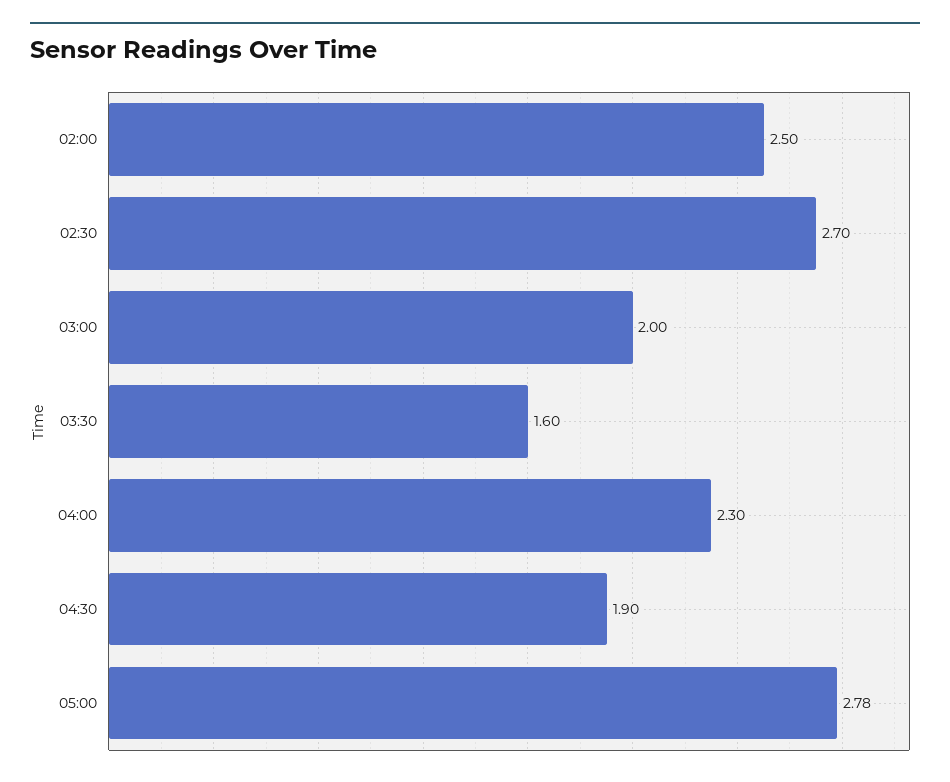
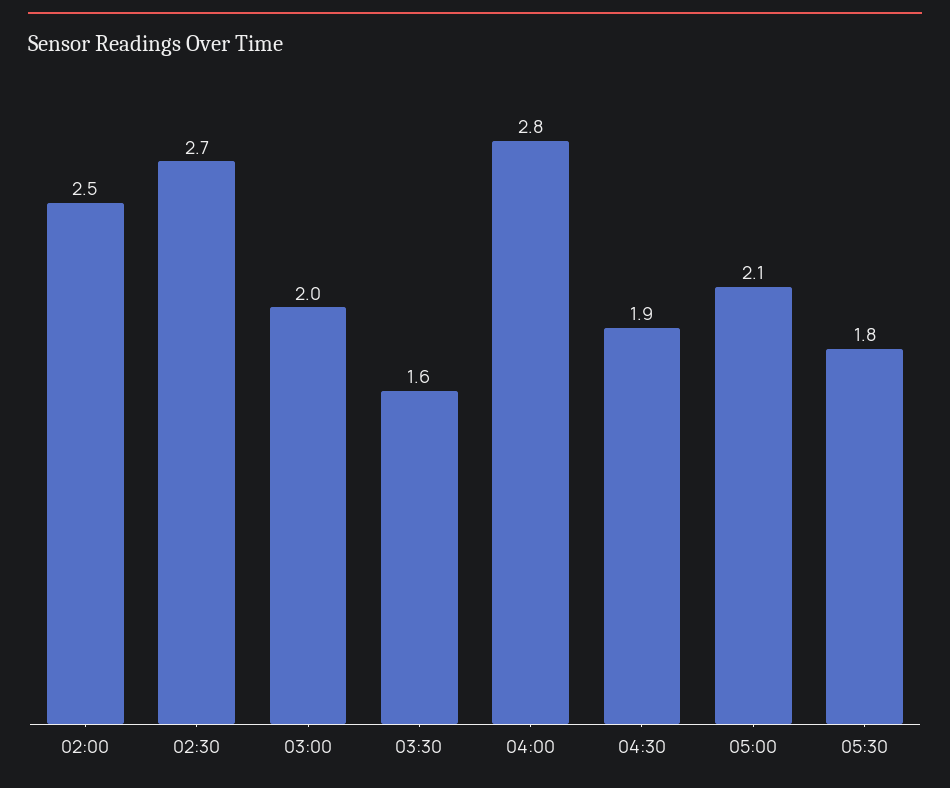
04:00: 2.3 -> 2.8
05:00: 2.78 -> 2.1
05:30: none -> 1.8

